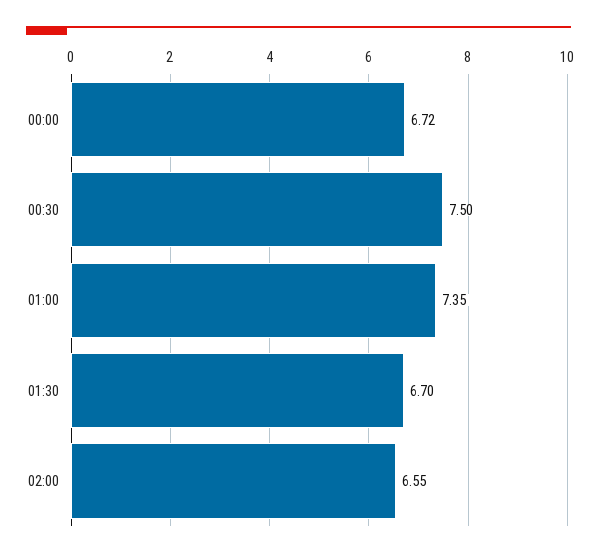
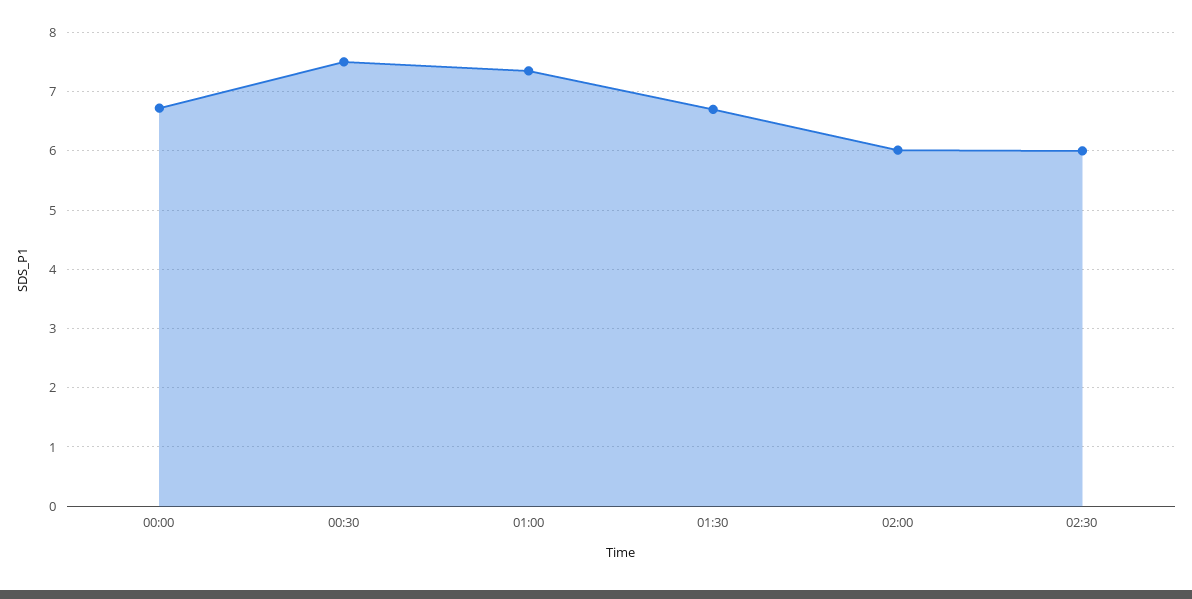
02:00: 6.55 -> 6
02:30: none -> 6

